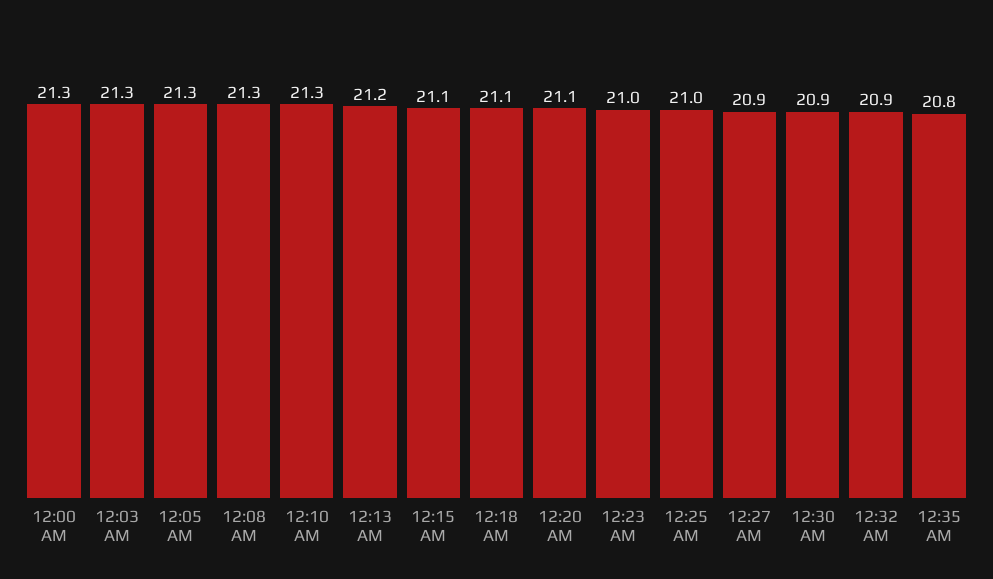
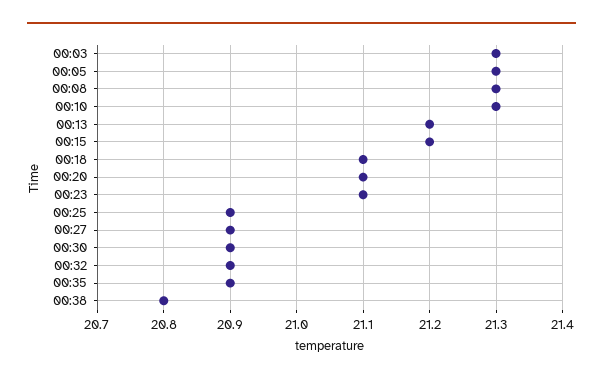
12:00 AM: 21.3 -> none
12:15 AM: 21.1 -> 21.2
12:23 AM: 21 -> 21.1
12:25 AM: 21 -> 20.9
12:35 AM: 20.8 -> 20.9
00:38: none -> 20.8

